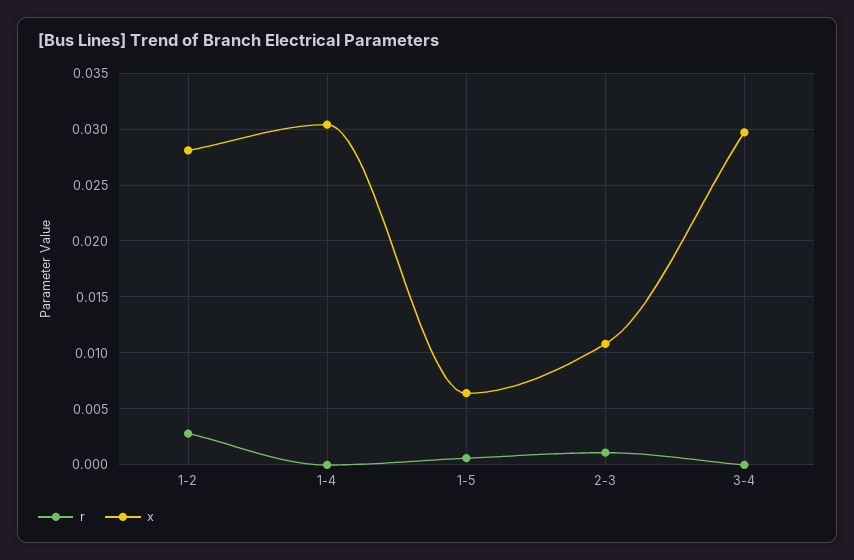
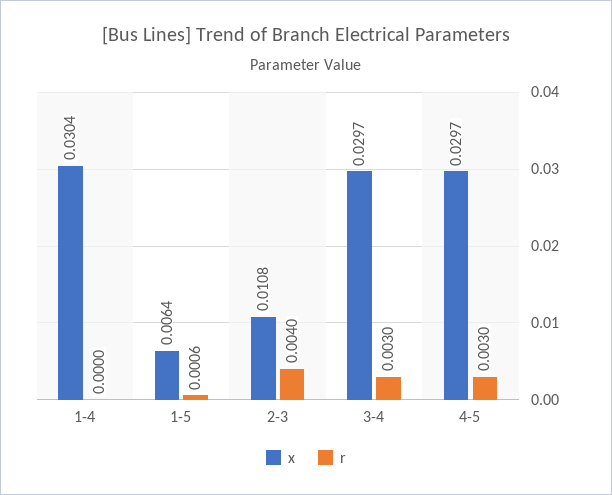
r, 1-2: 0.003 -> none
x, 1-2: 0.028 -> none
r, 2-3: 0.001 -> 0.004
r, 3-4: 0 -> 0.003
x, 4-5: none -> 0.0297
r, 4-5: none -> 0.003

